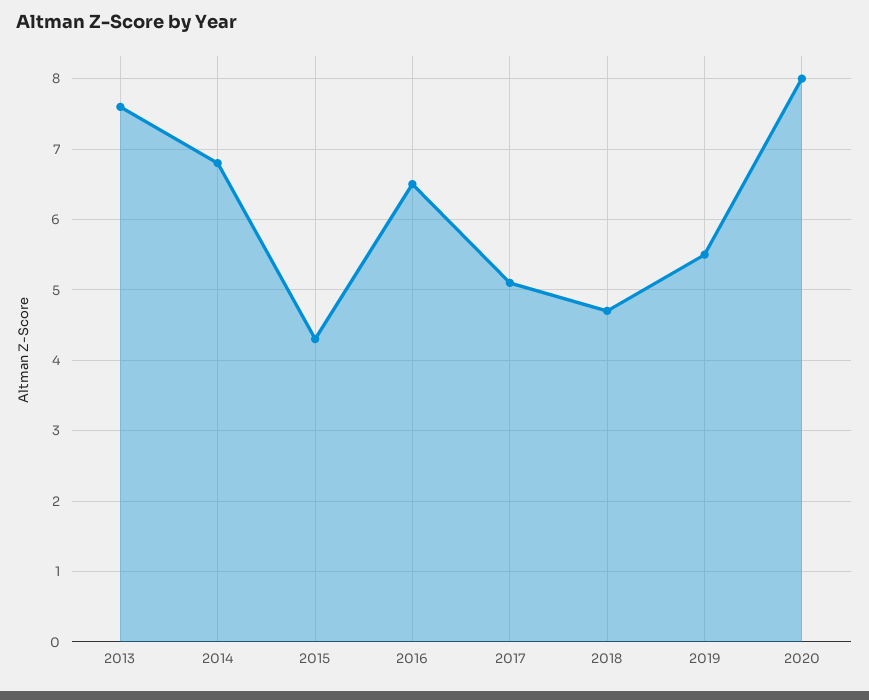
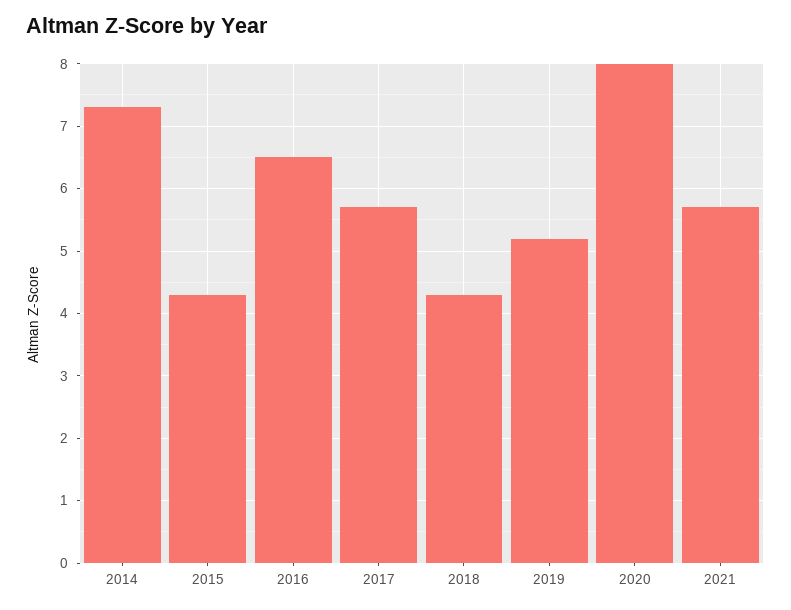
2013: 7.6 -> none
2014: 6.8 -> 7.3
2017: 5.1 -> 5.7
2018: 4.7 -> 4.3
2019: 5.5 -> 5.2
2021: none -> 5.7

